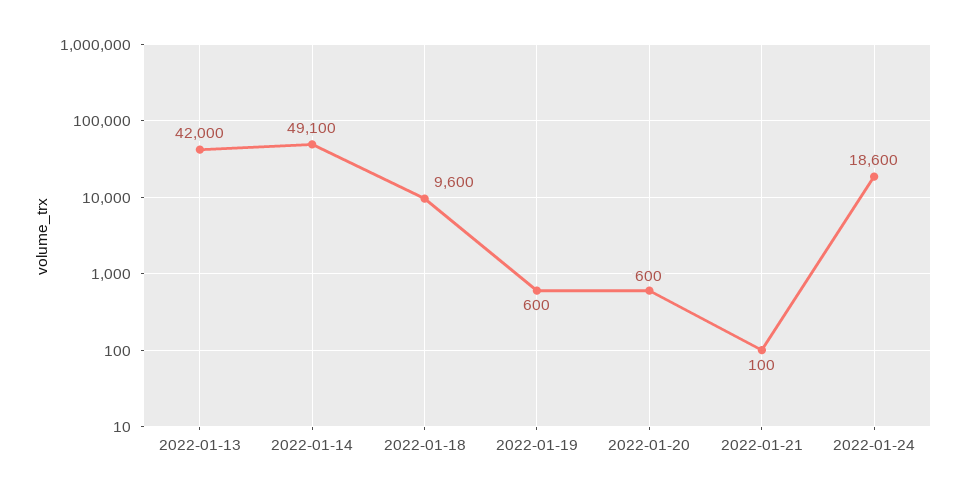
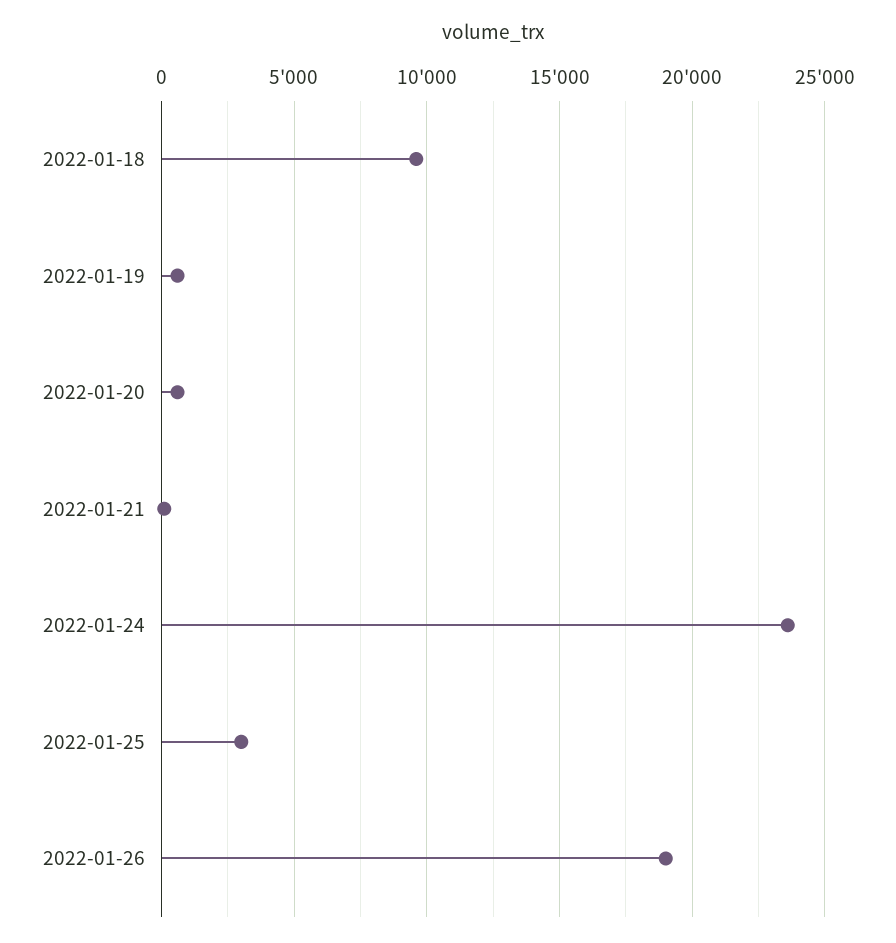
2022-01-13: 42000 -> none
2022-01-14: 49100 -> none
2022-01-24: 18600 -> 23500
2022-01-25: none -> 3000
2022-01-26: none -> 19000

